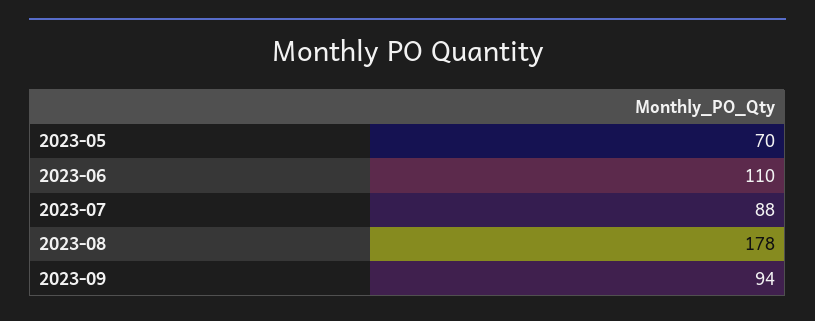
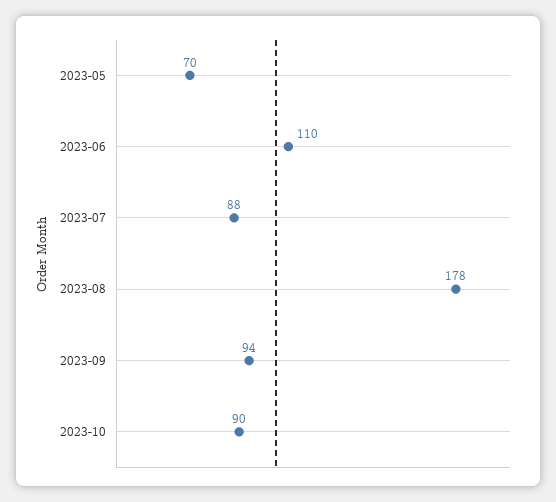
2023-10: none -> 90

